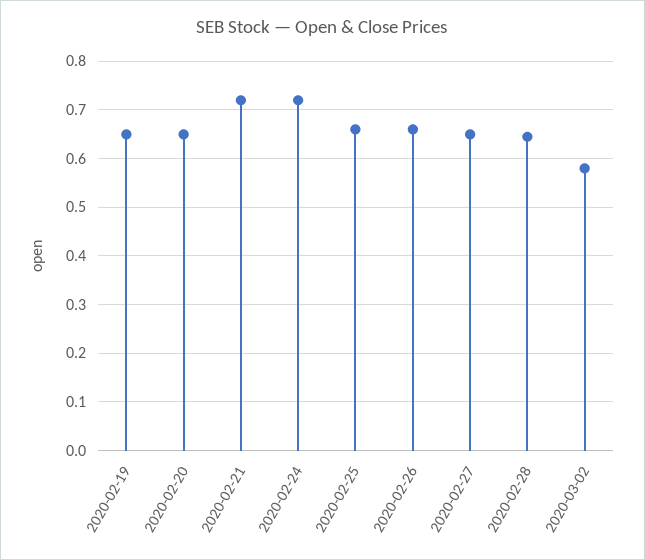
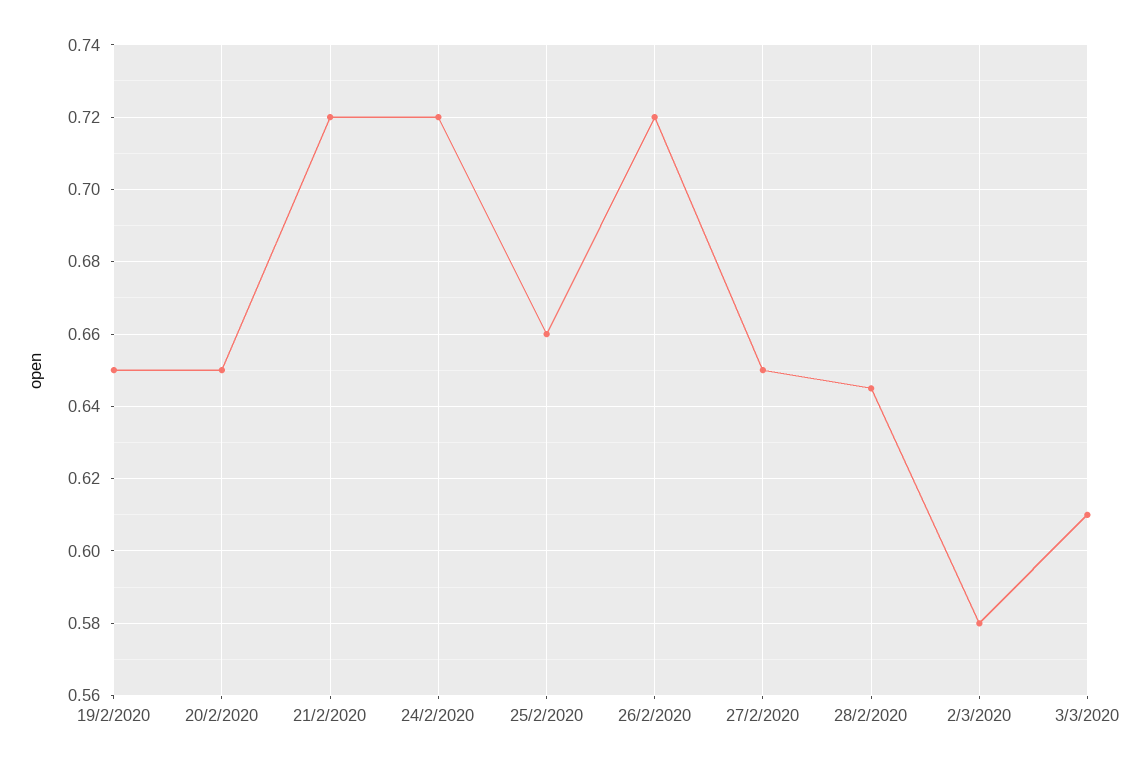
2020-02-26: 0.66 -> 0.72
3/3/2020: none -> 0.61

